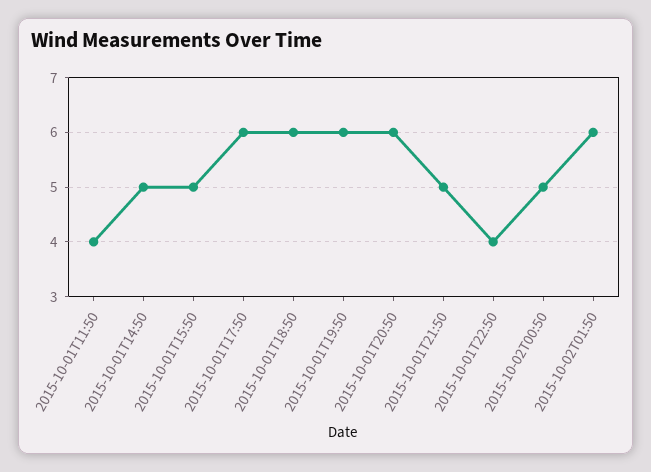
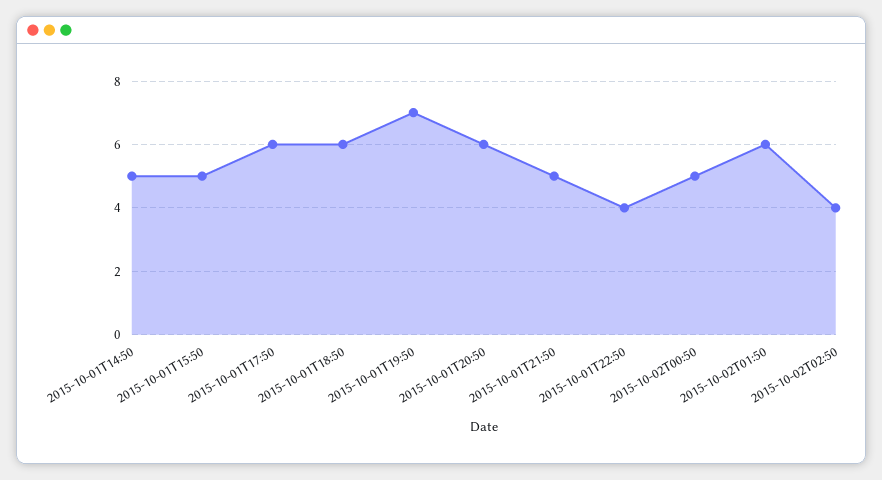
2015-10-01T11:50: 4 -> none
2015-10-01T19:50: 6 -> 7
2015-10-02T02:50: none -> 4

